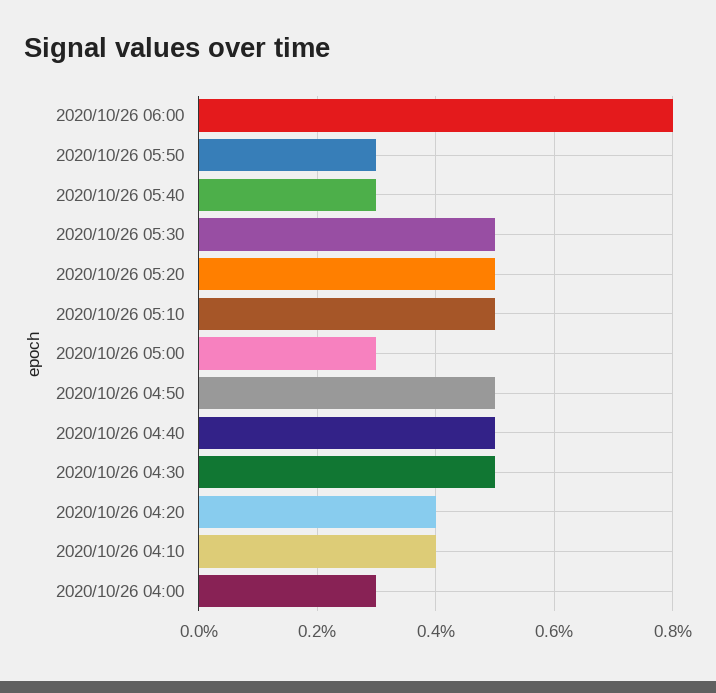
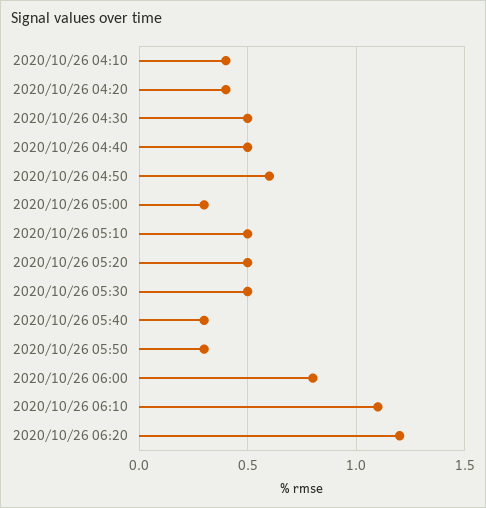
2020/10/26 04:50: 0.5 -> 0.6
2020/10/26 04:00: 0.3 -> none
2020/10/26 06:10: none -> 1.1
2020/10/26 06:20: none -> 1.2

